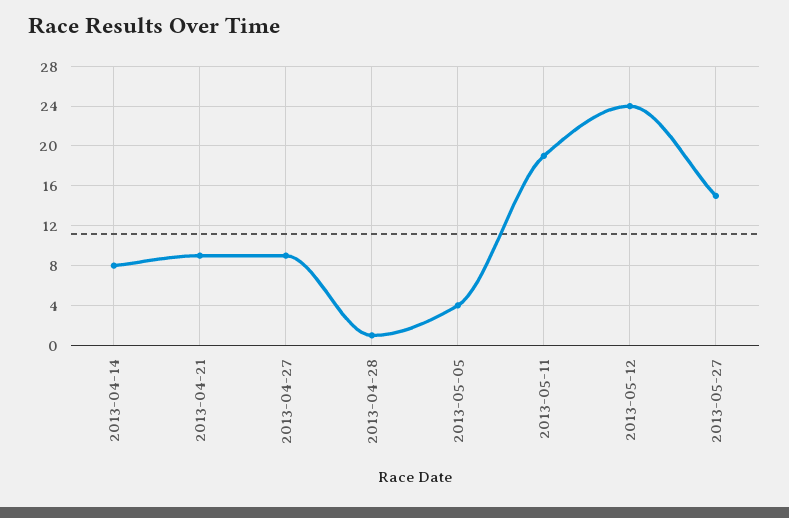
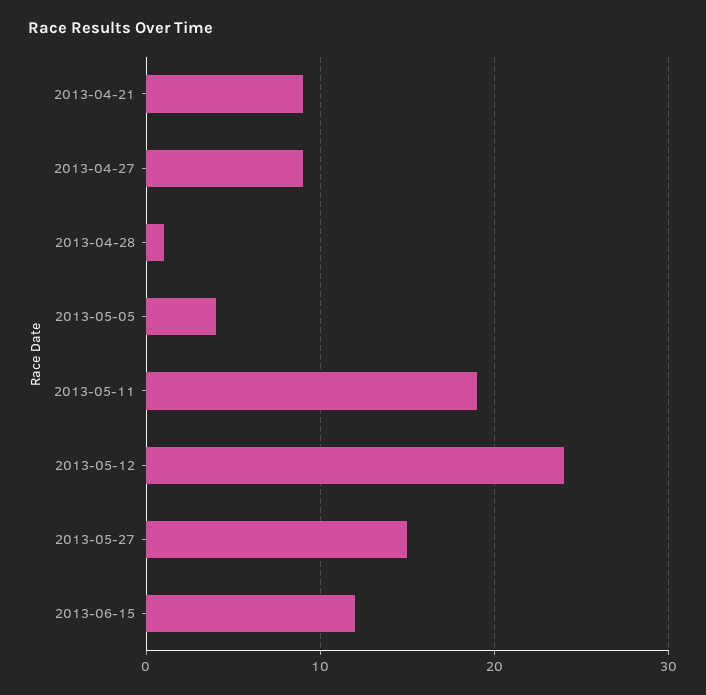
2013-04-14: 8 -> none
2013-06-15: none -> 12

